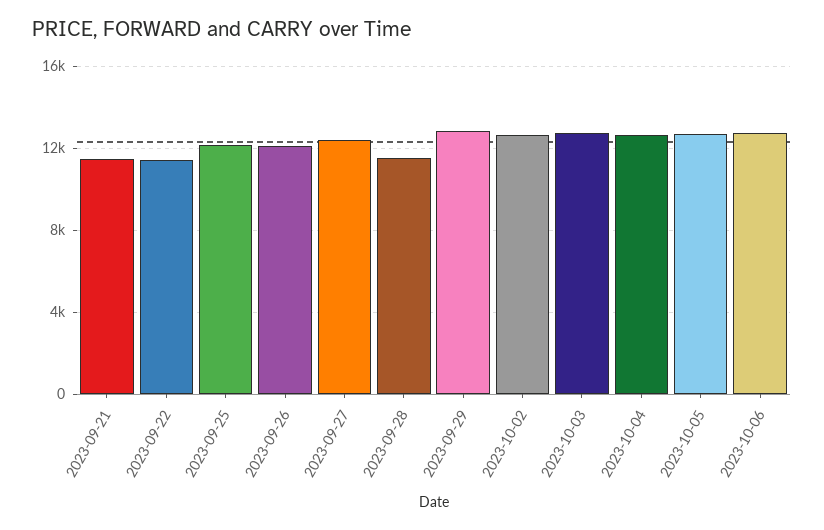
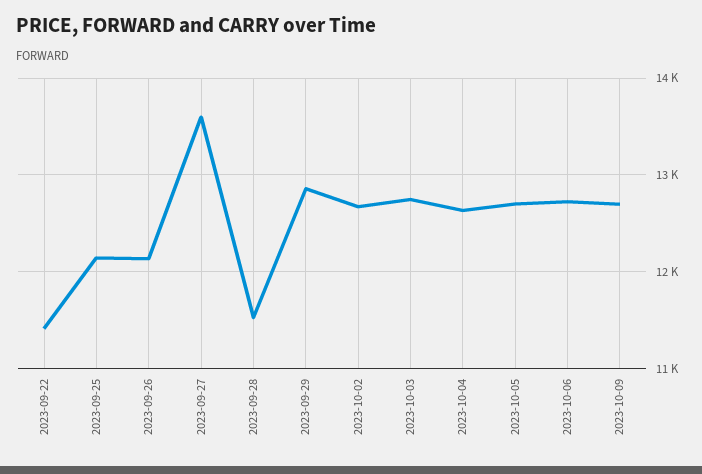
2023-09-21: 11500 -> none
2023-09-27: 12500 -> 13600
2023-10-09: none -> 12700

